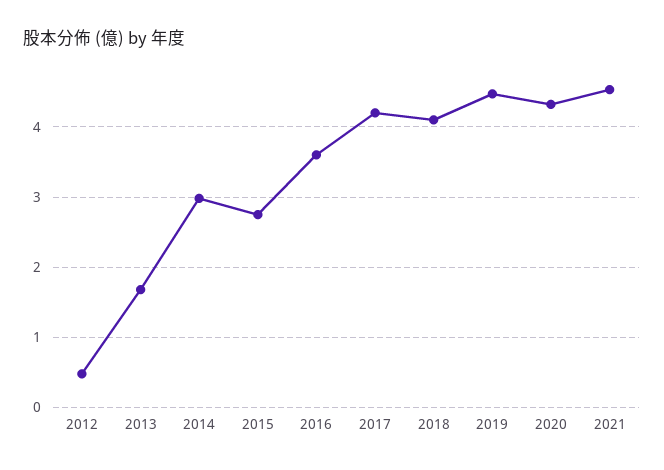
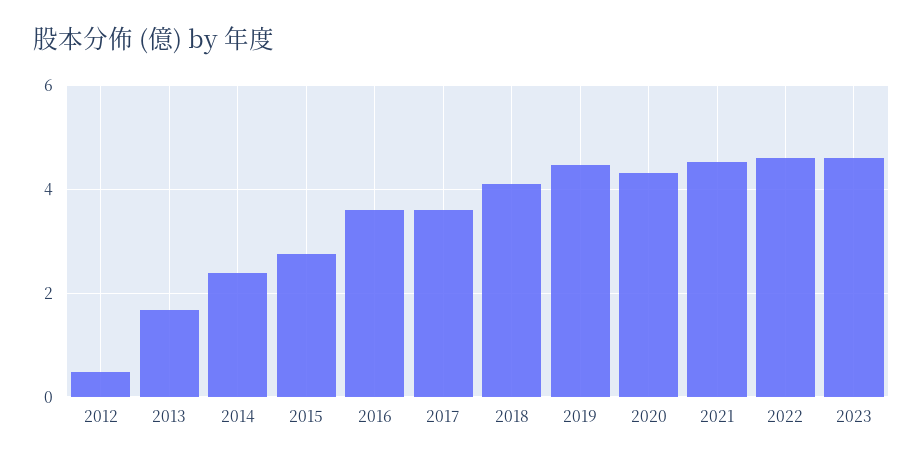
2014: 3 -> 2.4
2017: 4.2 -> 3.6
2022: none -> 4.6
2023: none -> 4.6

